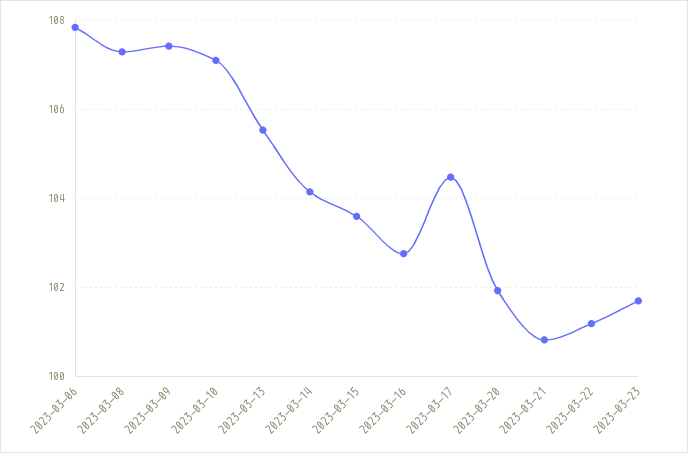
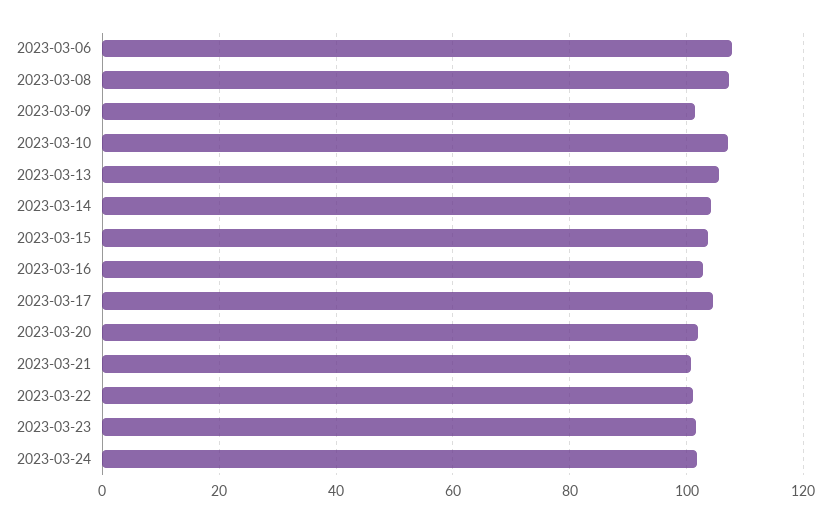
2023-03-09: 107.4 -> 102
2023-03-24: none -> 102

